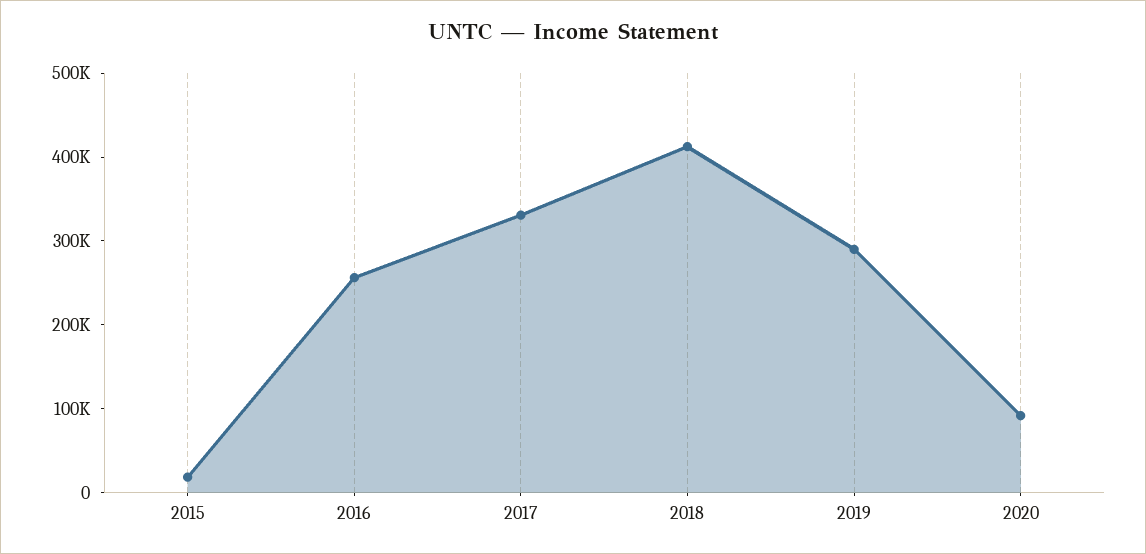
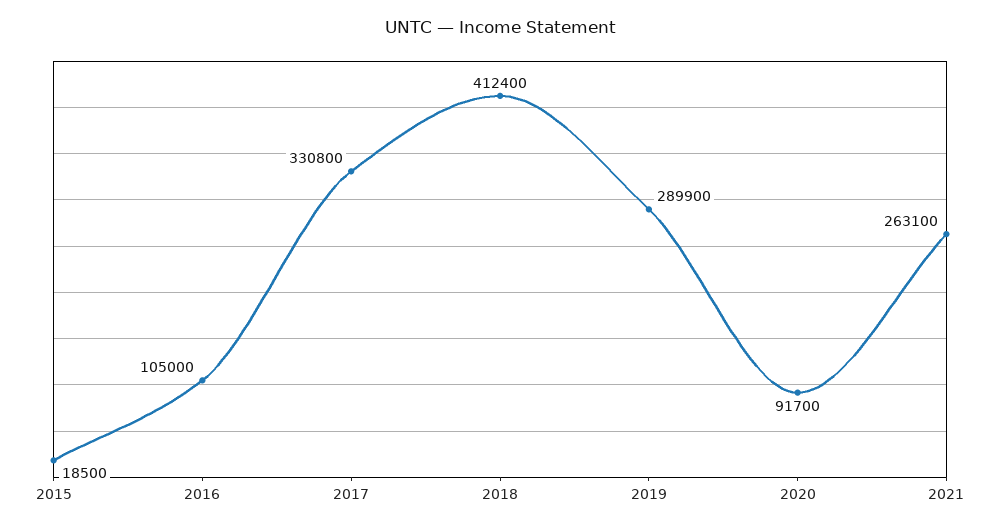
2016: 260000 -> 105000
2021: none -> 263100

